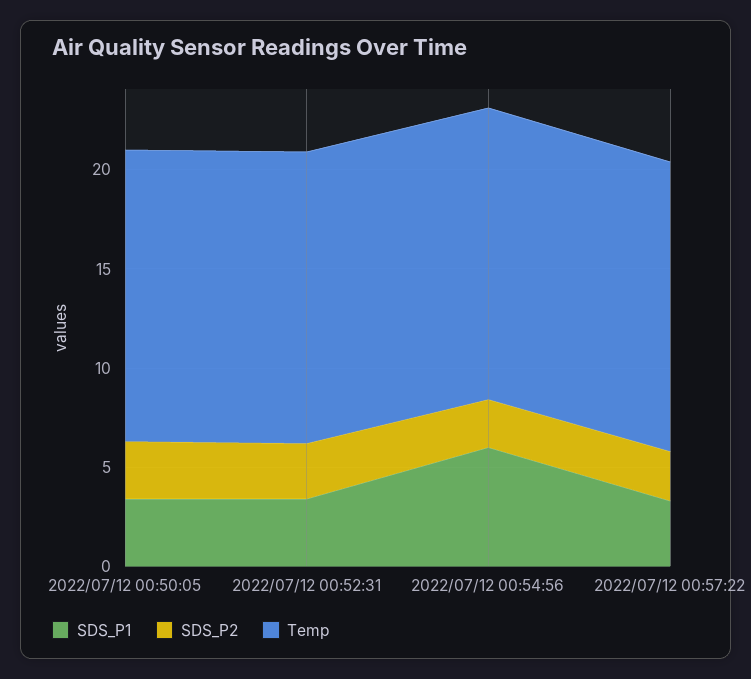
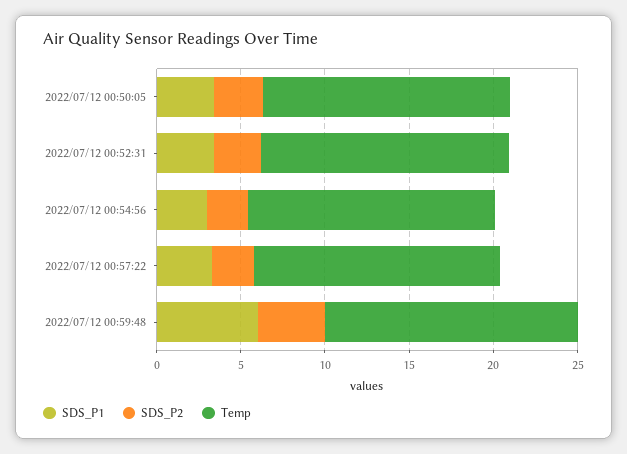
SDS_P1, 2022/07/12 00:54:56: 6 -> 3
SDS_P1, 2022/07/12 00:59:48: none -> 6
SDS_P2, 2022/07/12 00:59:48: none -> 4
Temp, 2022/07/12 00:59:48: none -> 15

